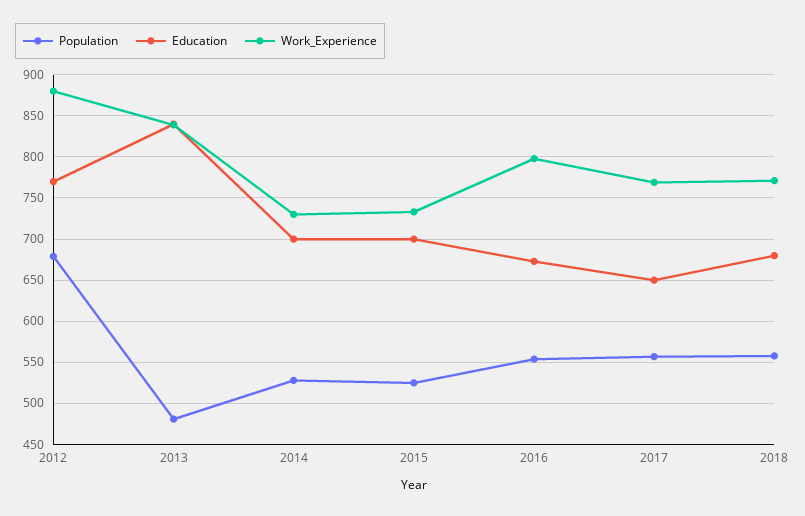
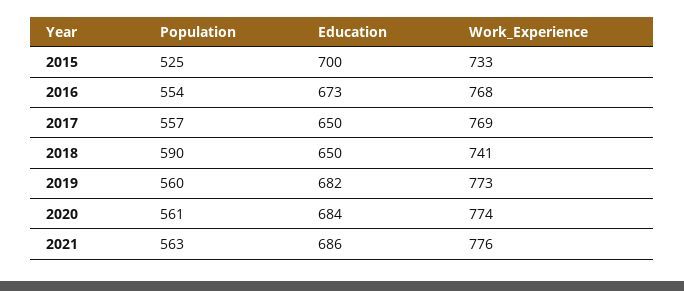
Population, 2012: 680 -> none
Education, 2012: 770 -> none
Work_Experience, 2012: 880 -> none
Population, 2013: 480 -> none
Education, 2013: 840 -> none
Work_Experience, 2013: 840 -> none
Population, 2014: 530 -> none
Education, 2014: 700 -> none
Work_Experience, 2014: 730 -> none
Work_Experience, 2016: 800 -> 768
Population, 2018: 560 -> 590
Education, 2018: 680 -> 650
Work_Experience, 2018: 770 -> 741
Population, 2019: none -> 560
Education, 2019: none -> 682
Work_Experience, 2019: none -> 773
Population, 2020: none -> 561
Education, 2020: none -> 684
Work_Experience, 2020: none -> 774
Population, 2021: none -> 563
Education, 2021: none -> 686
Work_Experience, 2021: none -> 776

